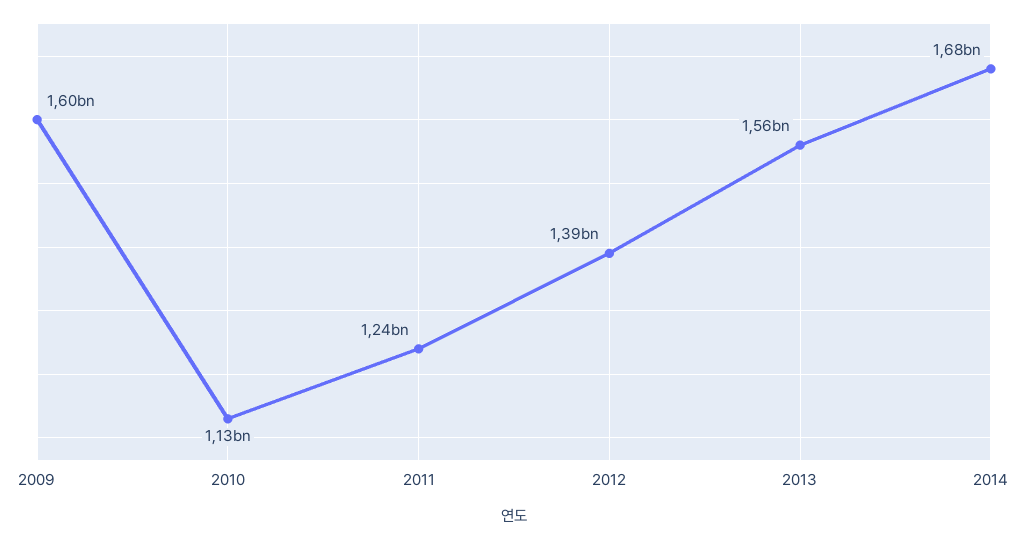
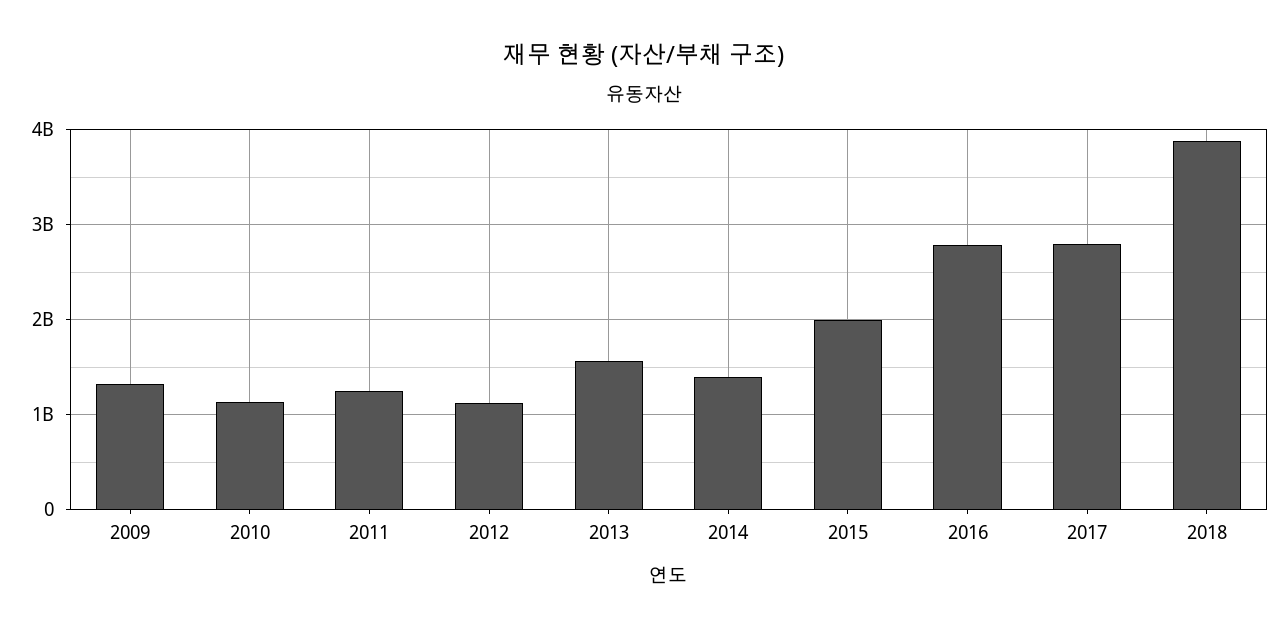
2009: 1600000000 -> 1300000000
2012: 1390000000 -> 1100000000
2014: 1680000000 -> 1400000000
2015: none -> 2000000000
2016: none -> 2800000000
2017: none -> 2800000000
2018: none -> 3900000000

